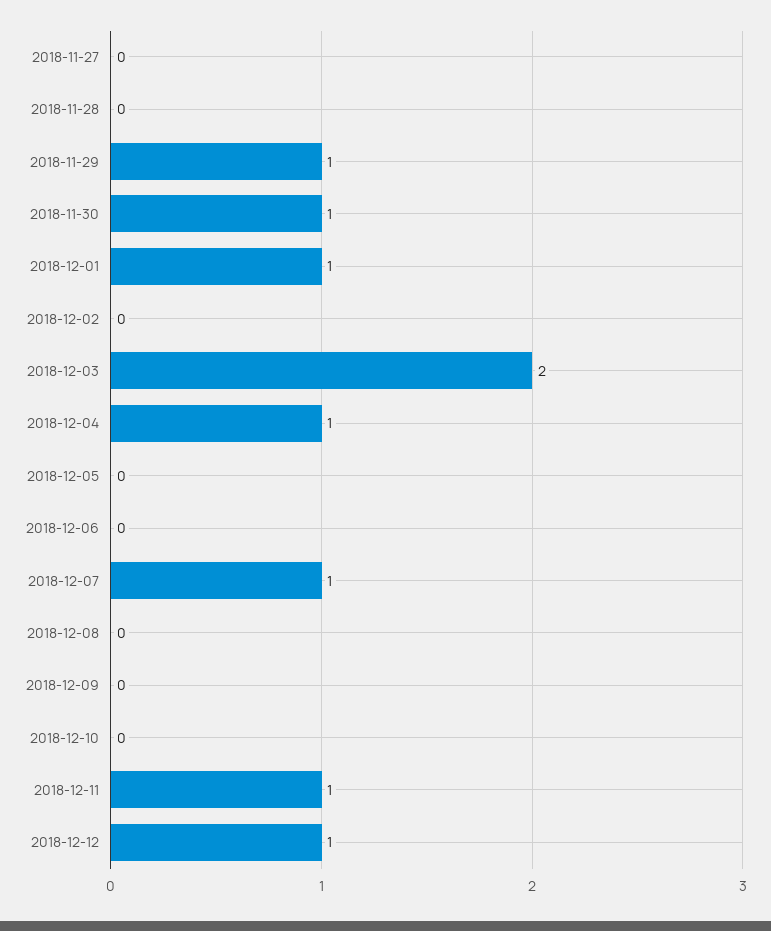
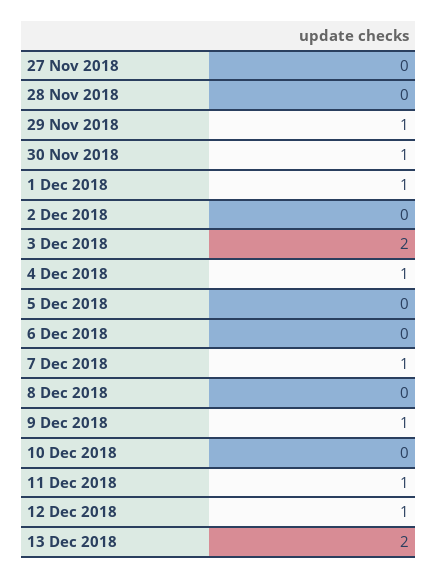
2018-12-09: 0 -> 1
13 Dec 2018: none -> 2

